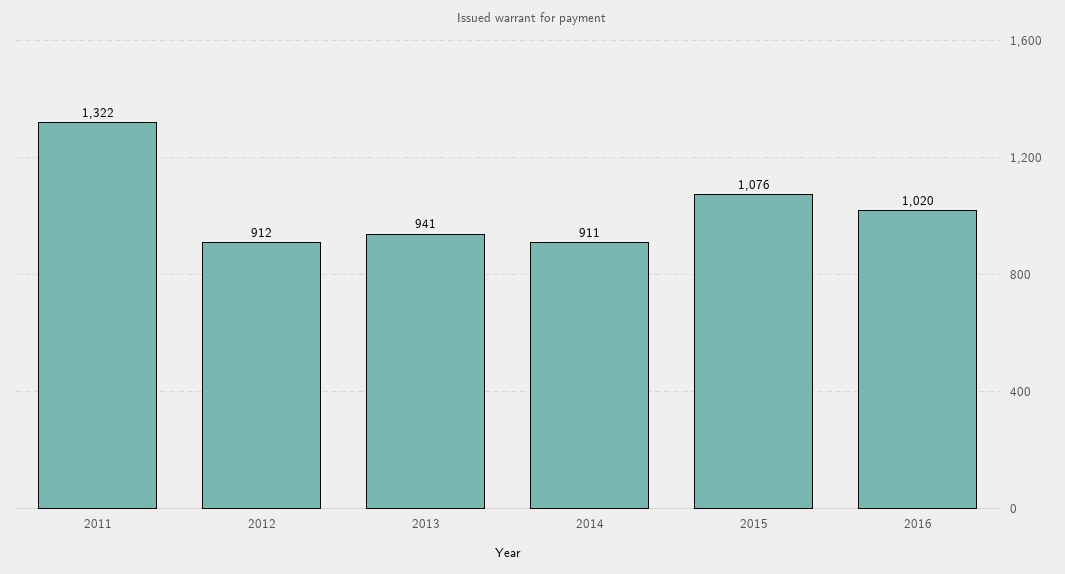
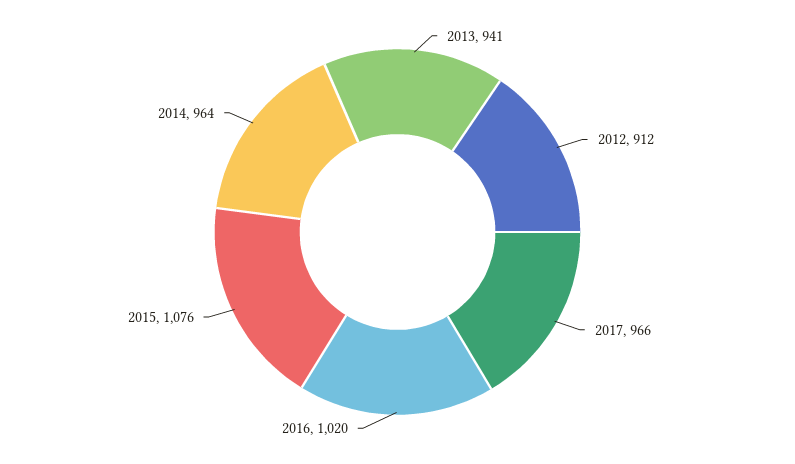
2011: 1322 -> none
2014: 911 -> 964
2017: none -> 966

